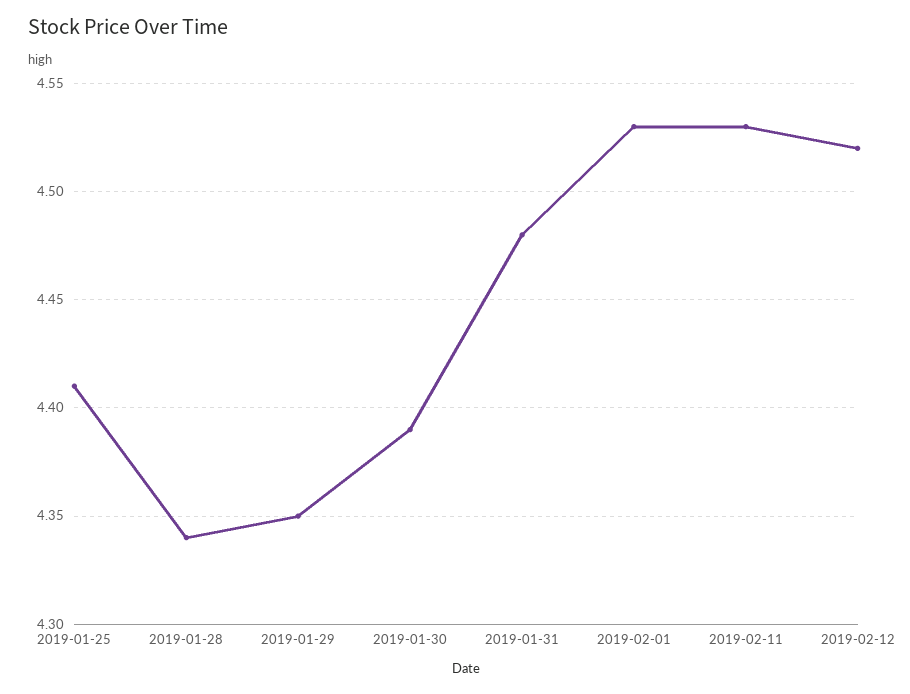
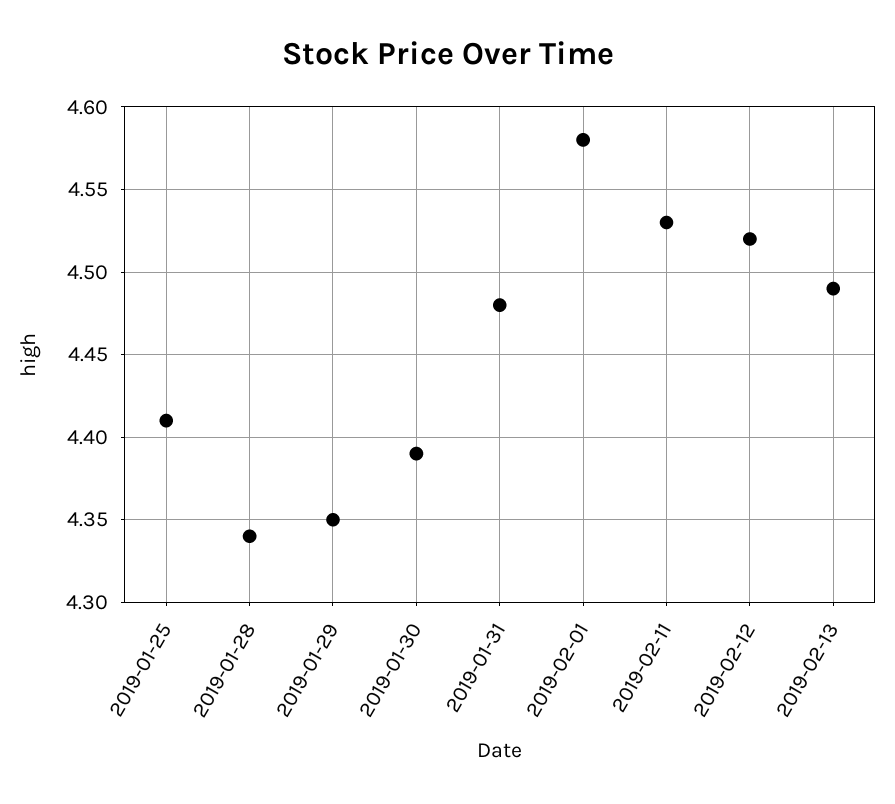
2019-02-01: 4.53 -> 4.58
2019-02-13: none -> 4.49

